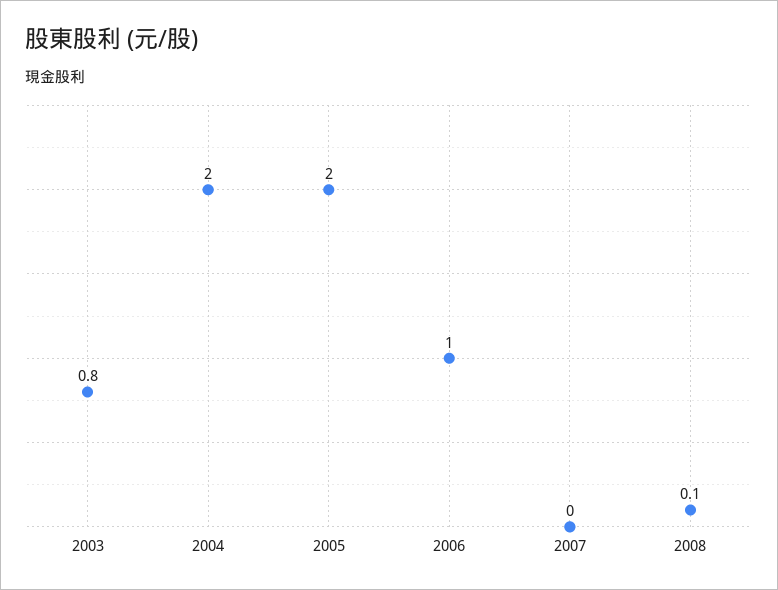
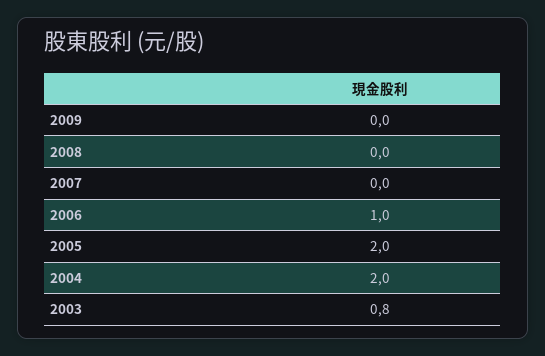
2008: 0.1 -> 0
2009: none -> 0

